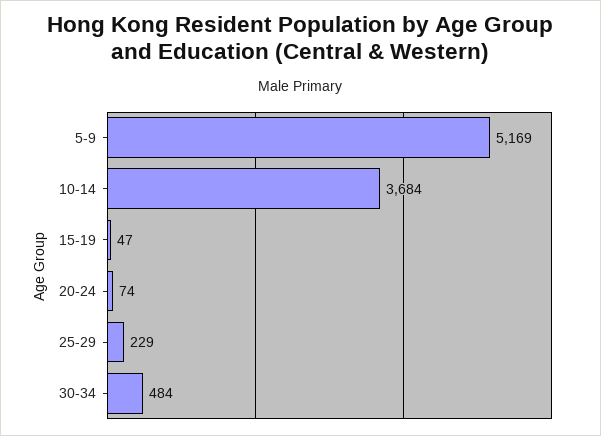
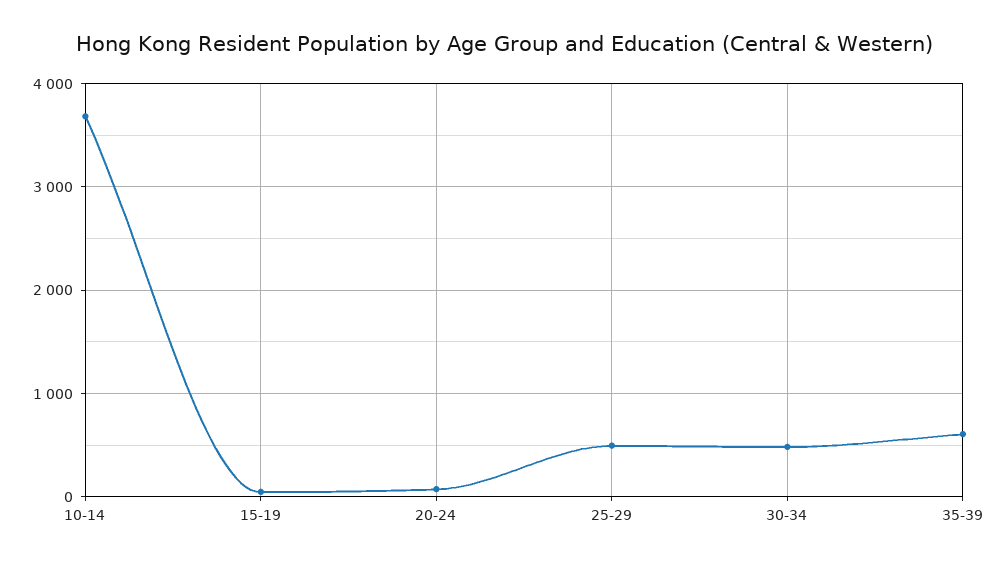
5-9: 5169 -> none
25-29: 229 -> 500
35-39: none -> 600

